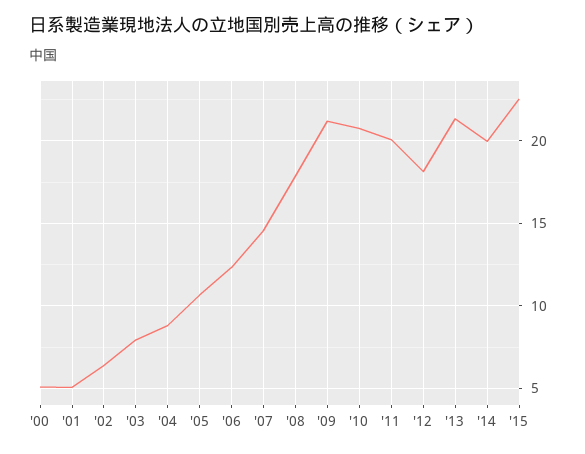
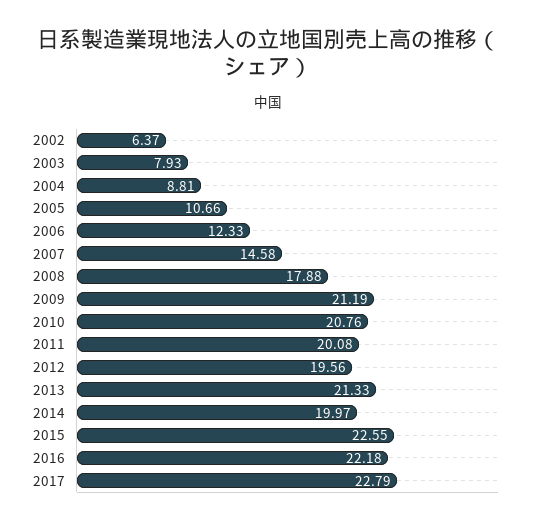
'00: 5 -> none
'01: 5 -> none
'12: 18 -> 19.56
2016: none -> 22.18
2017: none -> 22.79

